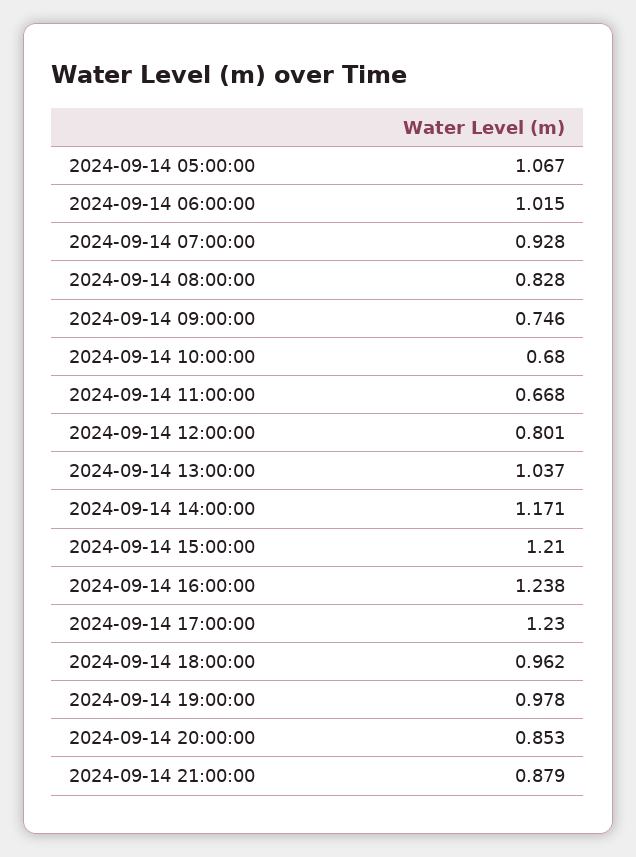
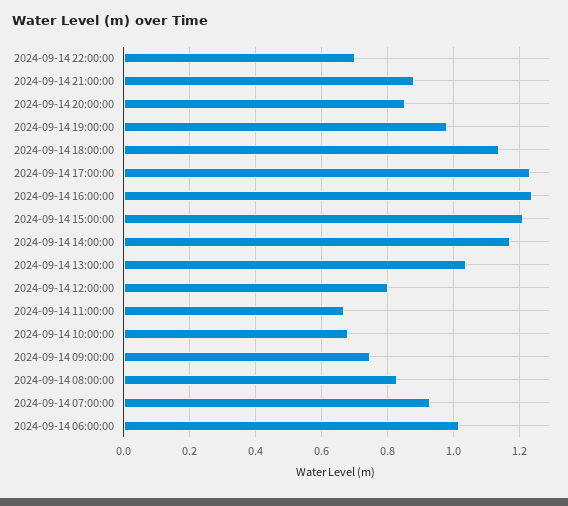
2024-09-14 05:00:00: 1.067 -> none
2024-09-14 18:00:00: 0.962 -> 1.14
2024-09-14 22:00:00: none -> 0.7

